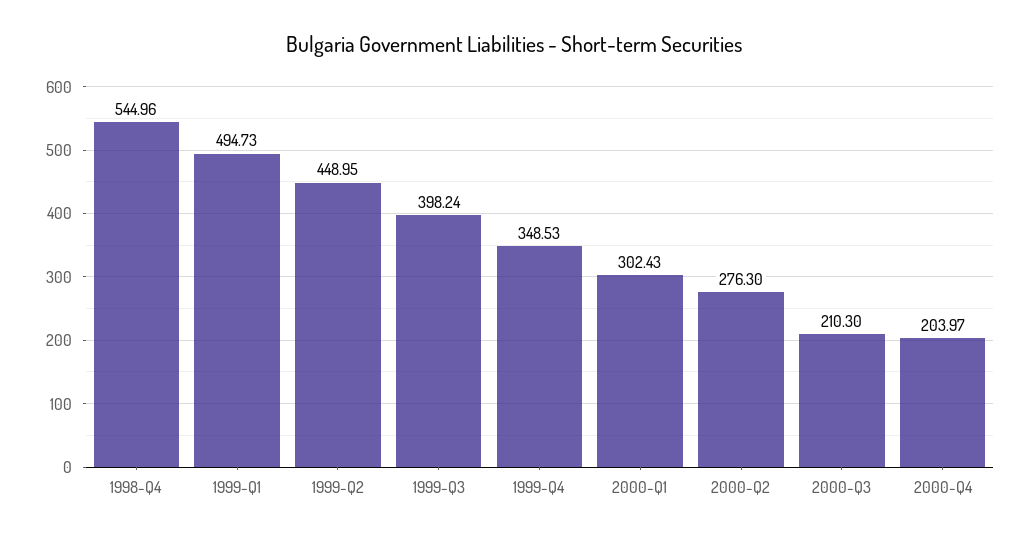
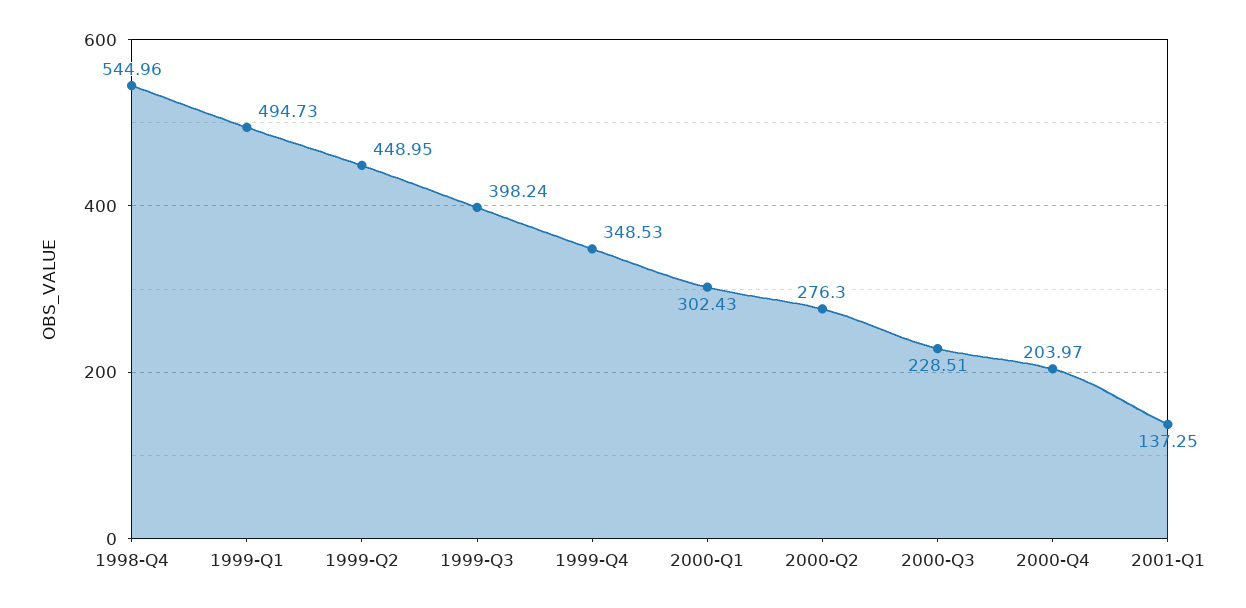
2000-Q3: 210.3 -> 228.51
2001-Q1: none -> 137.25

